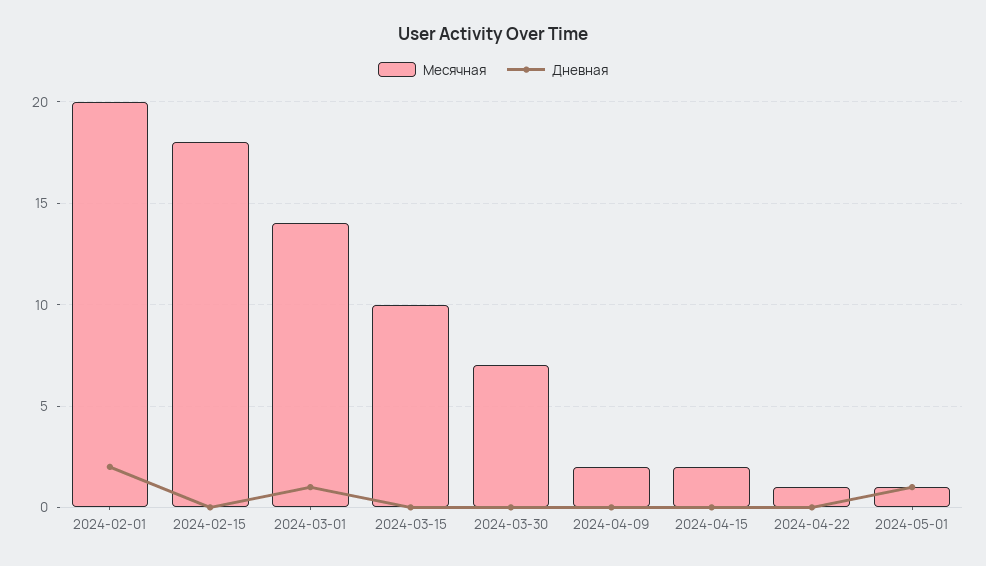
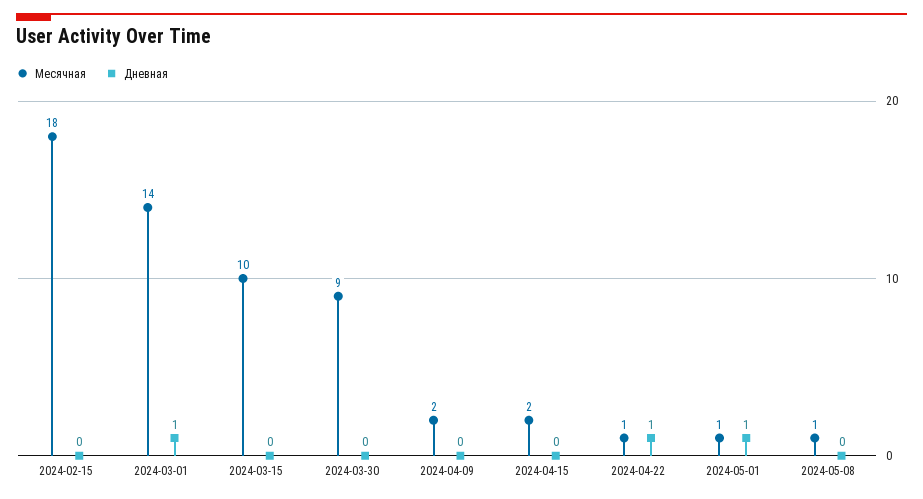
Месячная, 2024-02-01: 20 -> none
Дневная, 2024-02-01: 2 -> none
Месячная, 2024-03-30: 7 -> 9
Дневная, 2024-04-22: 0 -> 1
Месячная, 2024-05-08: none -> 1
Дневная, 2024-05-08: none -> 0

